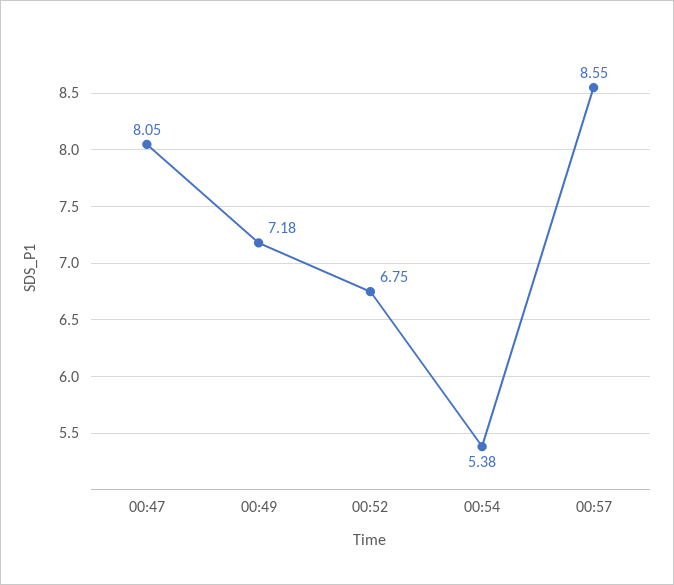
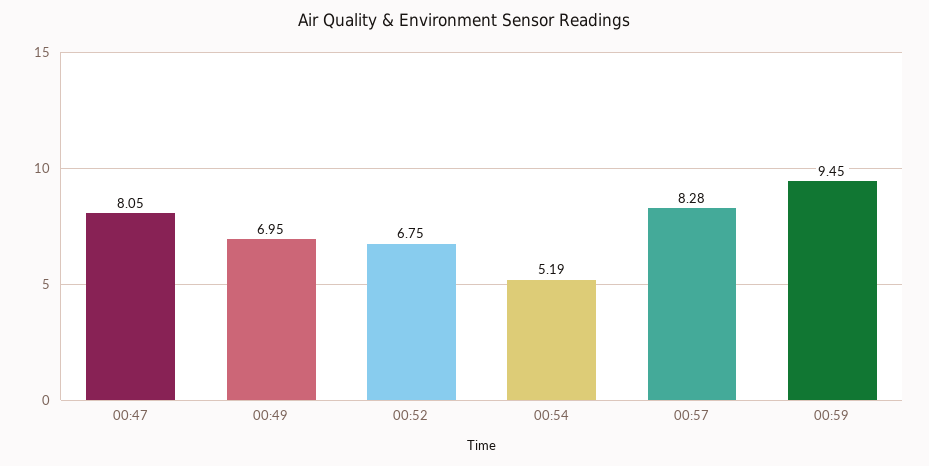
00:49: 7.18 -> 6.95
00:54: 5.38 -> 5.19
00:57: 8.55 -> 8.28
00:59: none -> 9.45

